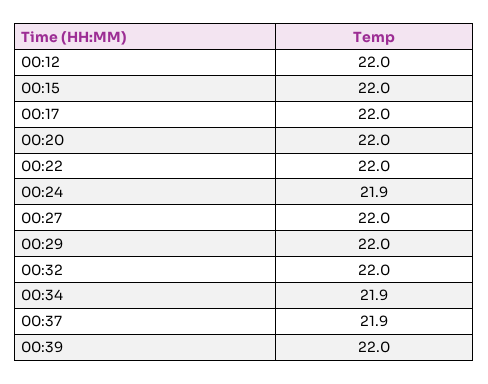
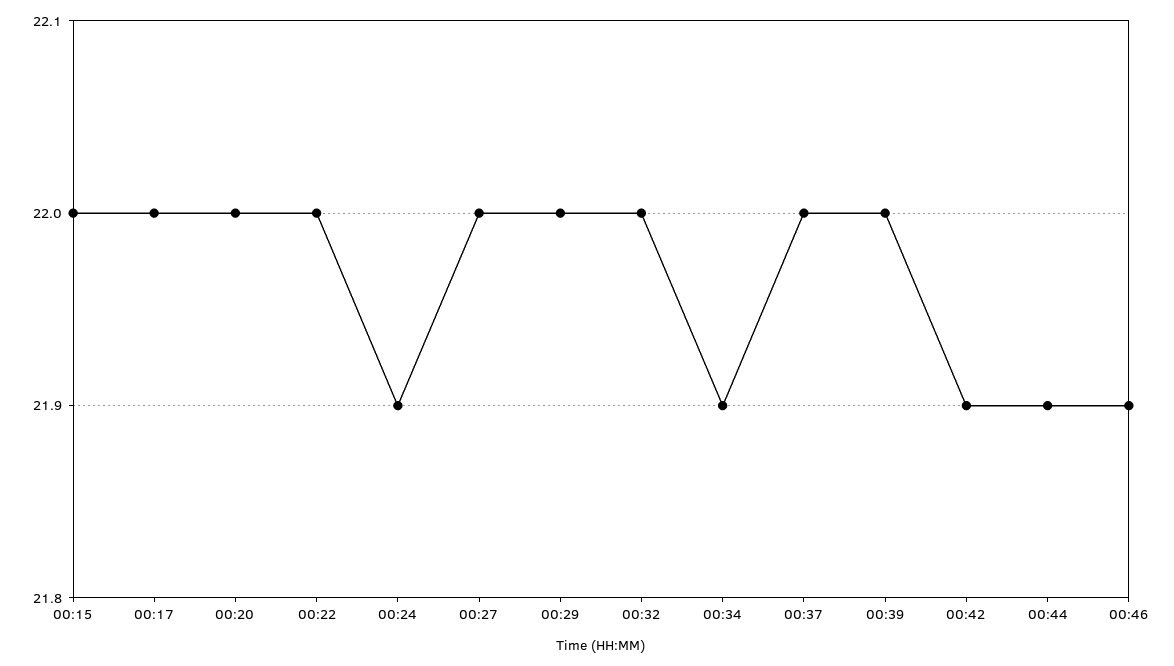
00:12: 22 -> none
00:37: 21.9 -> 22
00:42: none -> 21.9
00:44: none -> 21.9
00:46: none -> 21.9

